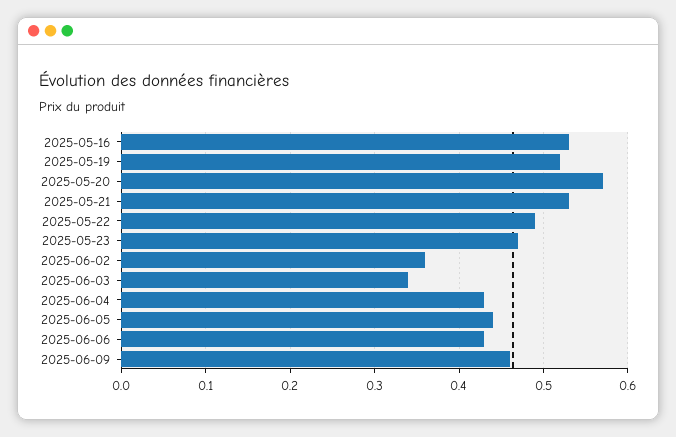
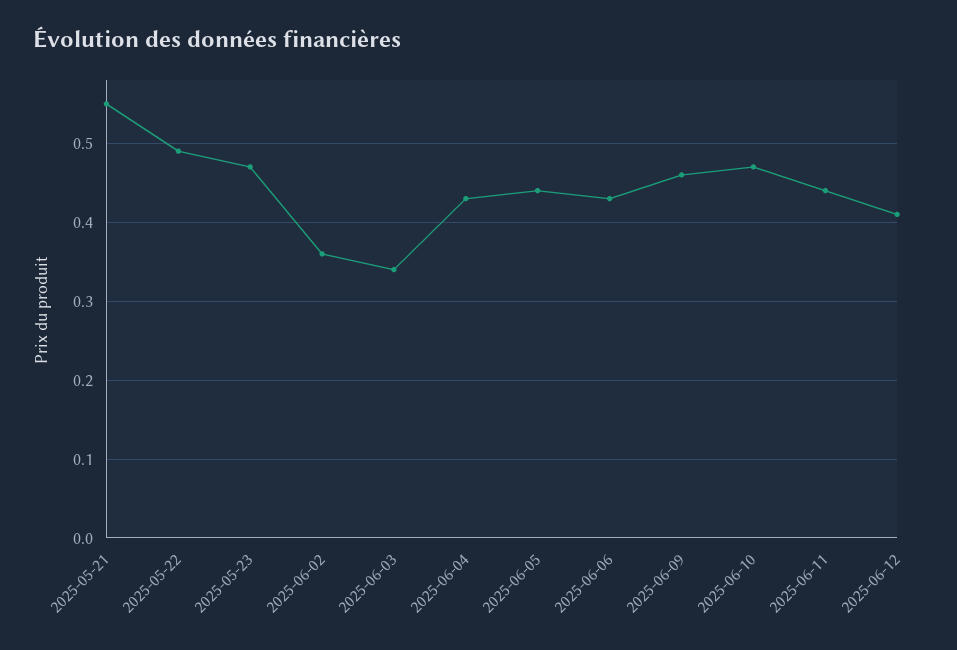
2025-05-16: 0.53 -> none
2025-05-19: 0.52 -> none
2025-05-20: 0.57 -> none
2025-05-21: 0.53 -> 0.55
2025-06-10: none -> 0.47
2025-06-11: none -> 0.44
2025-06-12: none -> 0.41

